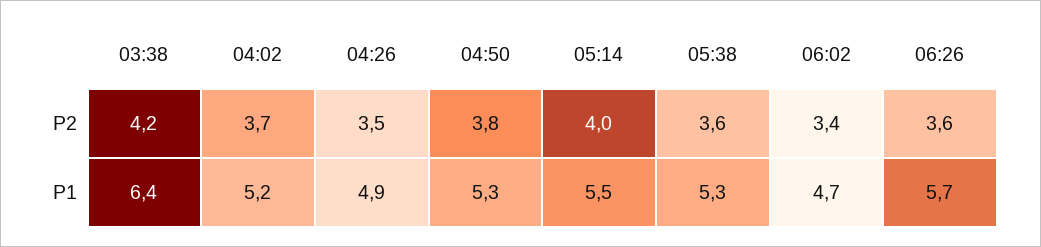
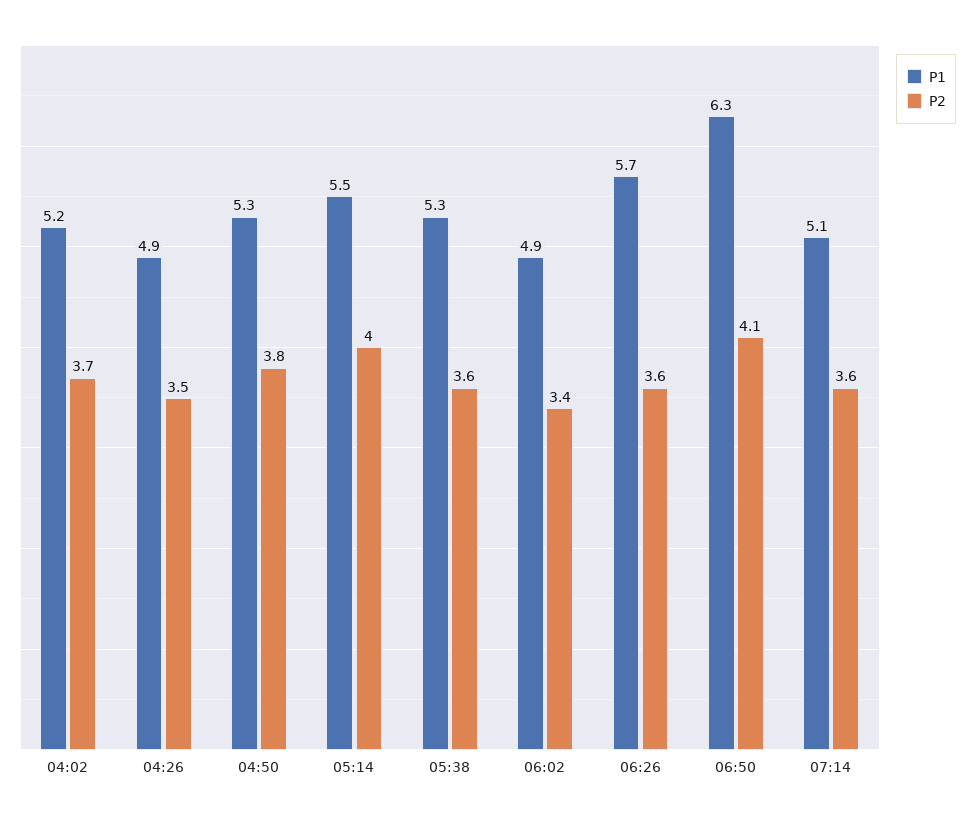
P2, 03:38: 4.2 -> none
P1, 03:38: 6.4 -> none
P1, 06:02: 4.7 -> 4.9
P1, 06:50: none -> 6.3
P2, 06:50: none -> 4.1
P1, 07:14: none -> 5.1
P2, 07:14: none -> 3.6

